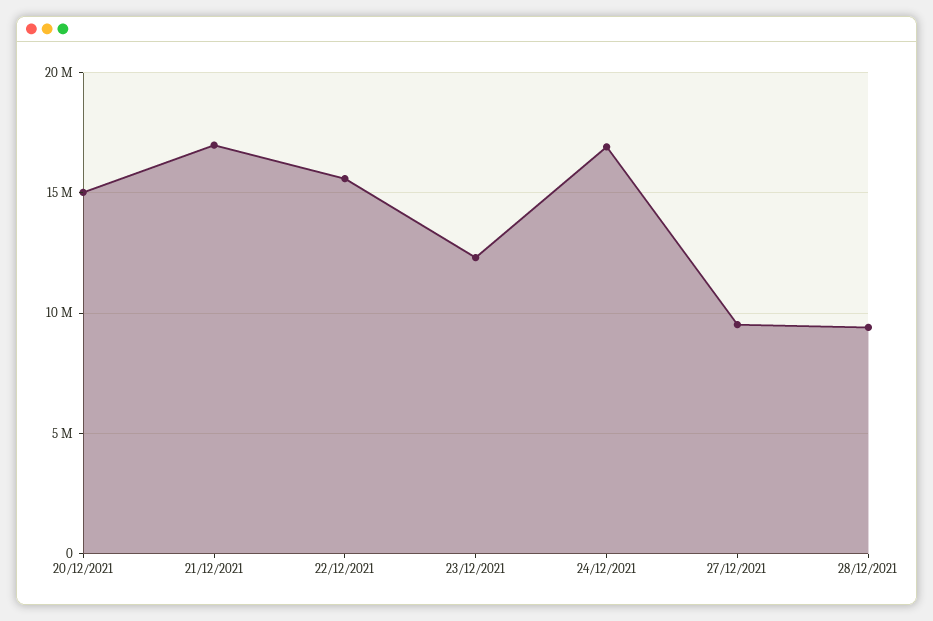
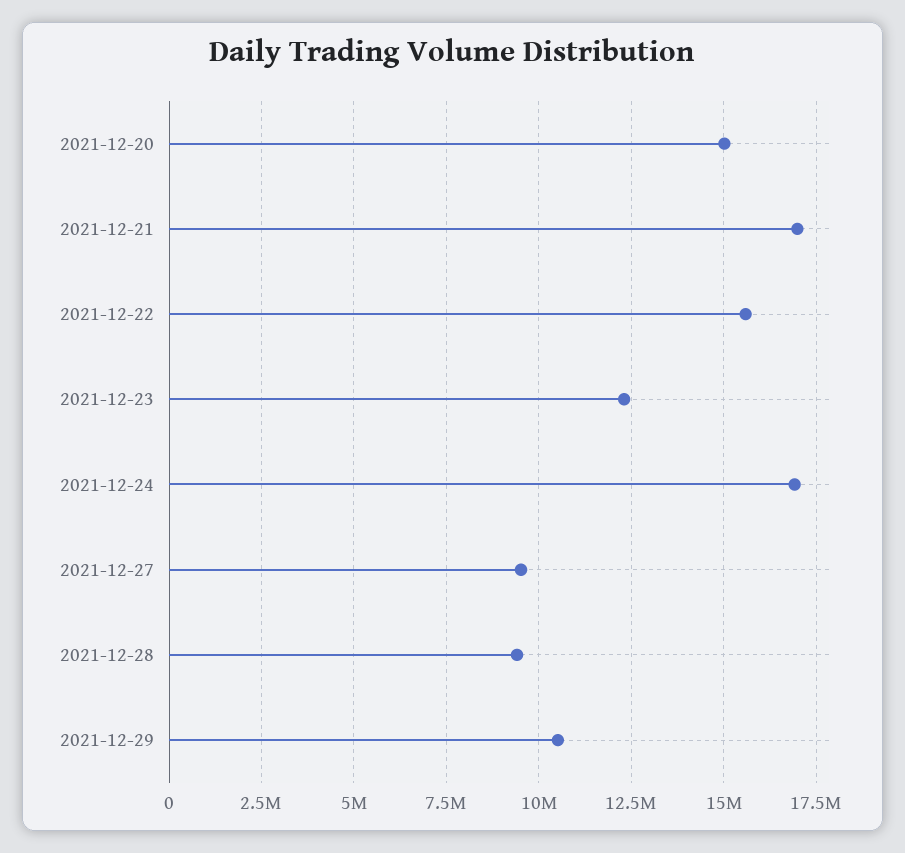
2021-12-29: none -> 10500000

